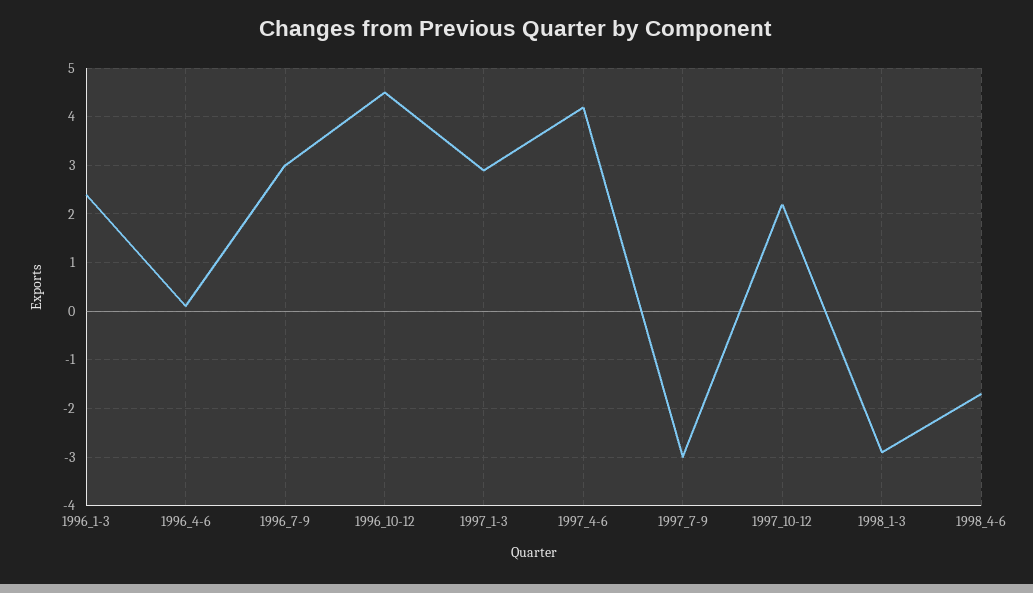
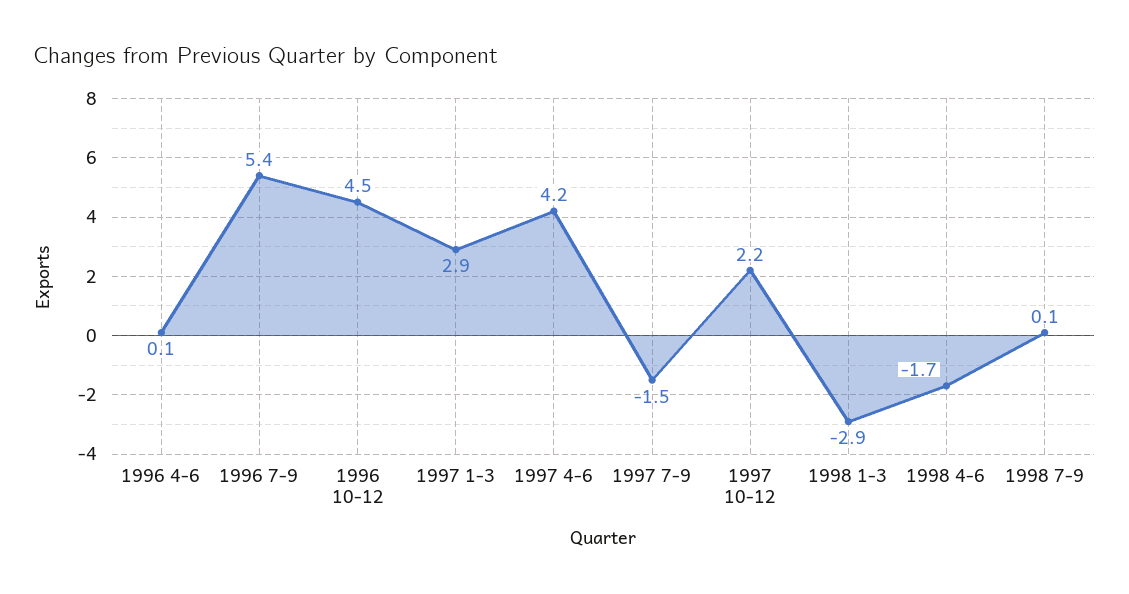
1996_1-3: 2.5 -> none
1996_7-9: 3 -> 5.4
1997_7-9: -3 -> -1.5
1998 7-9: none -> 0.1

